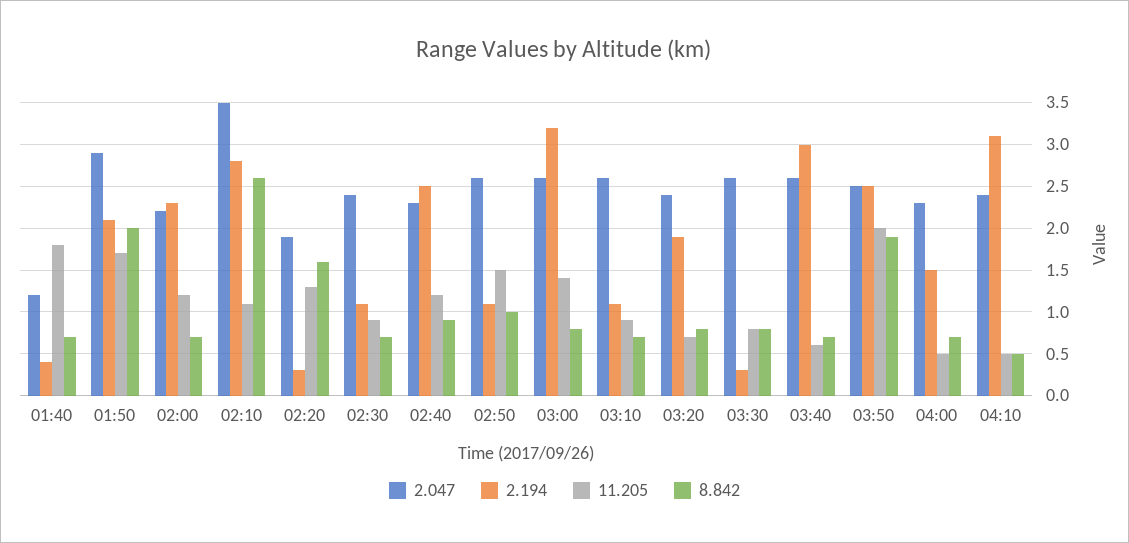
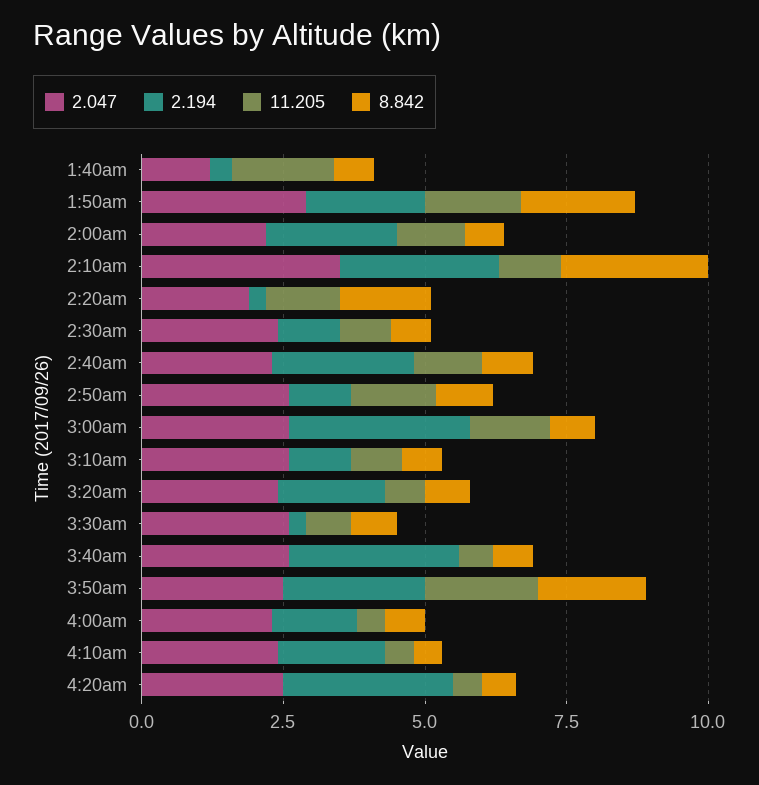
2.194, 04:10: 3.1 -> 2
2.047, 4:20am: none -> 2.5
2.194, 4:20am: none -> 3
11.205, 4:20am: none -> 0.5
8.842, 4:20am: none -> 0.5

